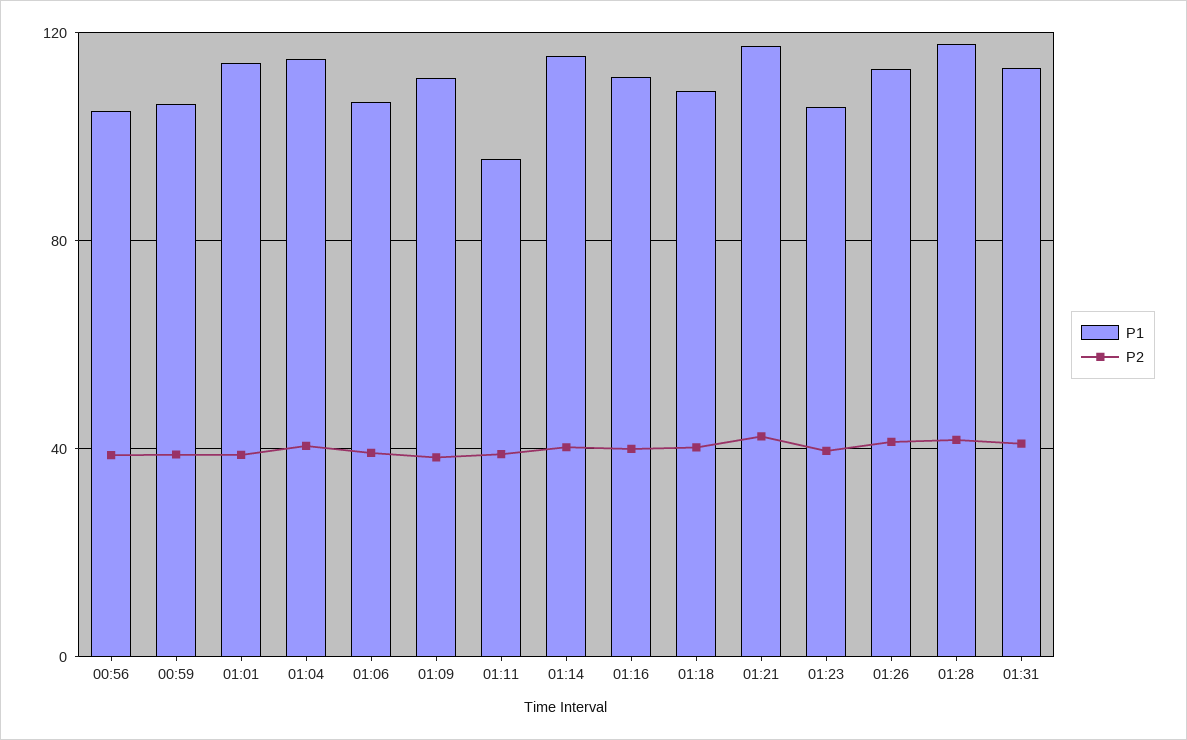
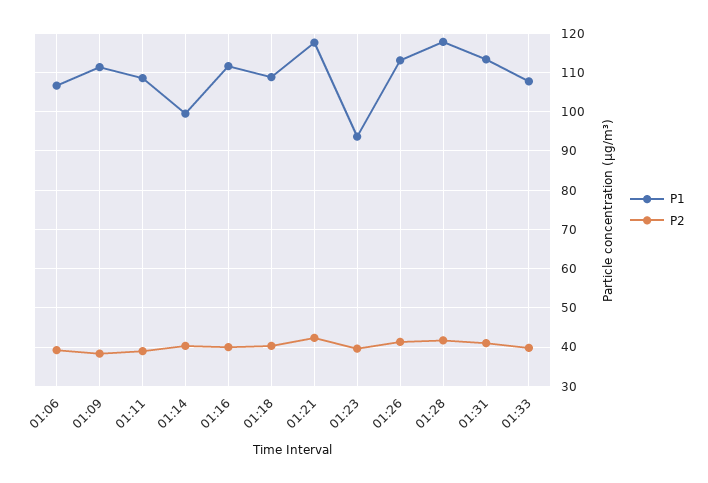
P1, 00:56: 105 -> none
P2, 00:56: 40 -> none
P1, 00:59: 105 -> none
P2, 00:59: 40 -> none
P1, 01:01: 115 -> none
P2, 01:01: 40 -> none
P1, 01:04: 115 -> none
P2, 01:04: 40 -> none
P1, 01:11: 95 -> 108
P1, 01:14: 115 -> 100
P1, 01:23: 105 -> 94
P1, 01:33: none -> 108
P2, 01:33: none -> 40

